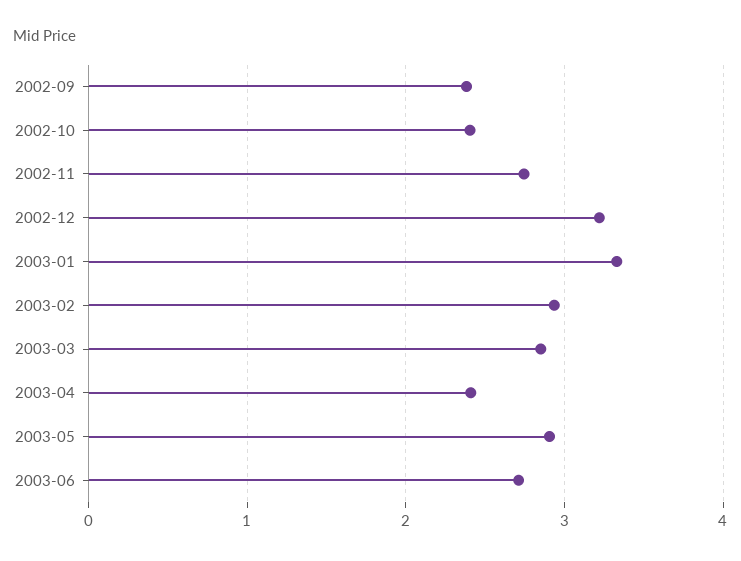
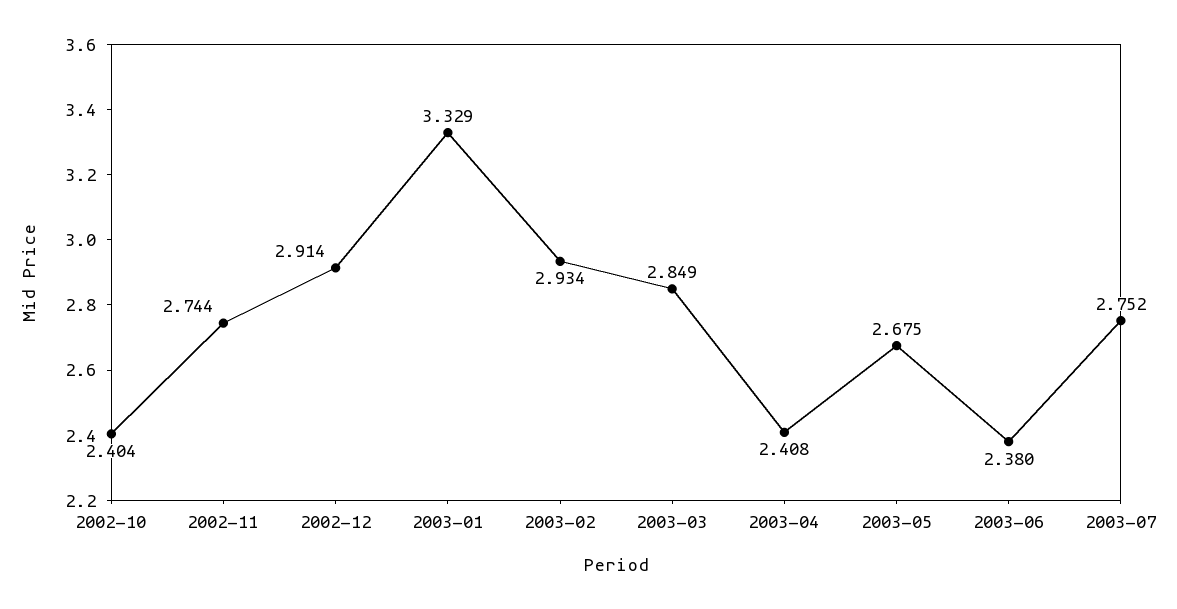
2002-09: 2.4 -> none
2002-12: 3.2 -> 2.914
2003-05: 2.9 -> 2.675
2003-06: 2.7 -> 2.38
2003-07: none -> 2.752

